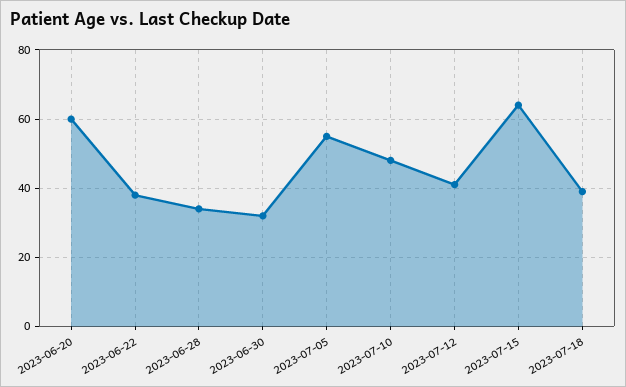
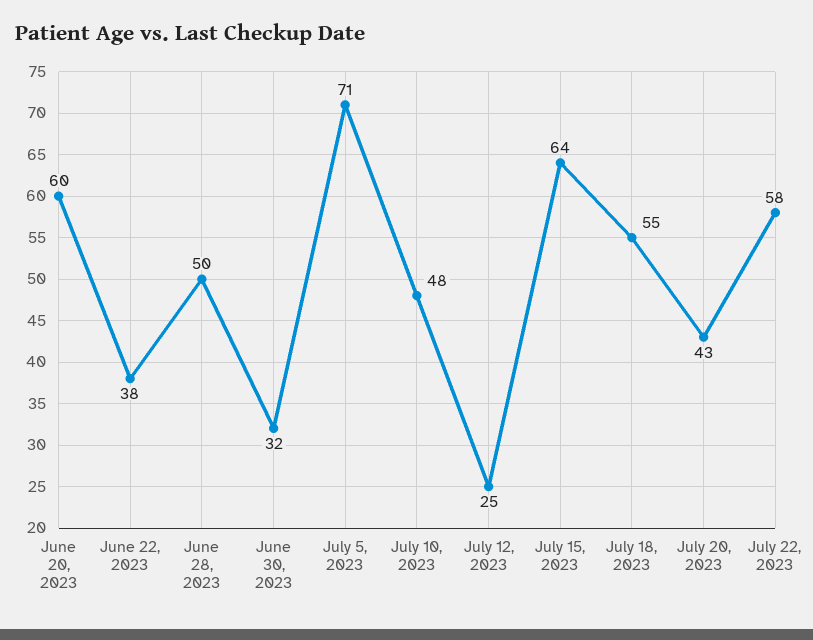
2023-06-28: 35 -> 50
2023-07-05: 55 -> 71
2023-07-12: 40 -> 25
2023-07-18: 40 -> 55
July 20, 2023: none -> 43
July 22, 2023: none -> 58

